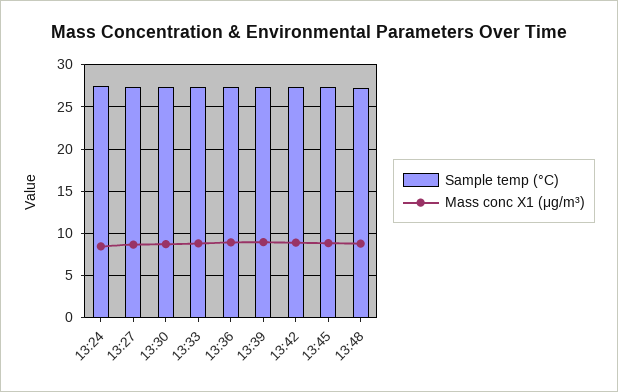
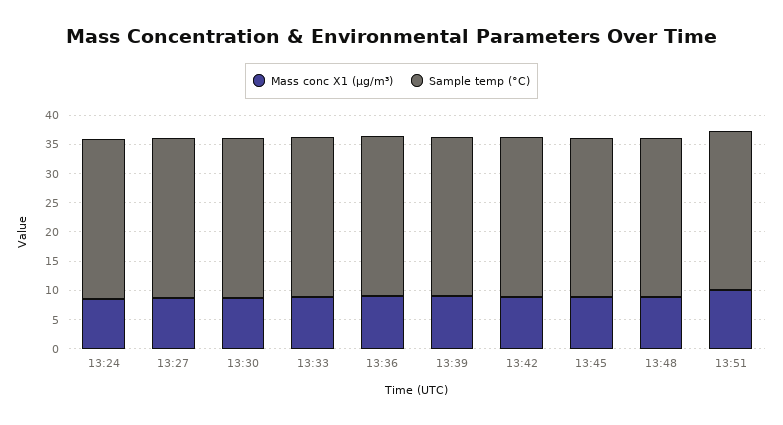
Mass conc X1 (μg/m³), 13:51: none -> 10
Sample temp (°C), 13:51: none -> 27.5

